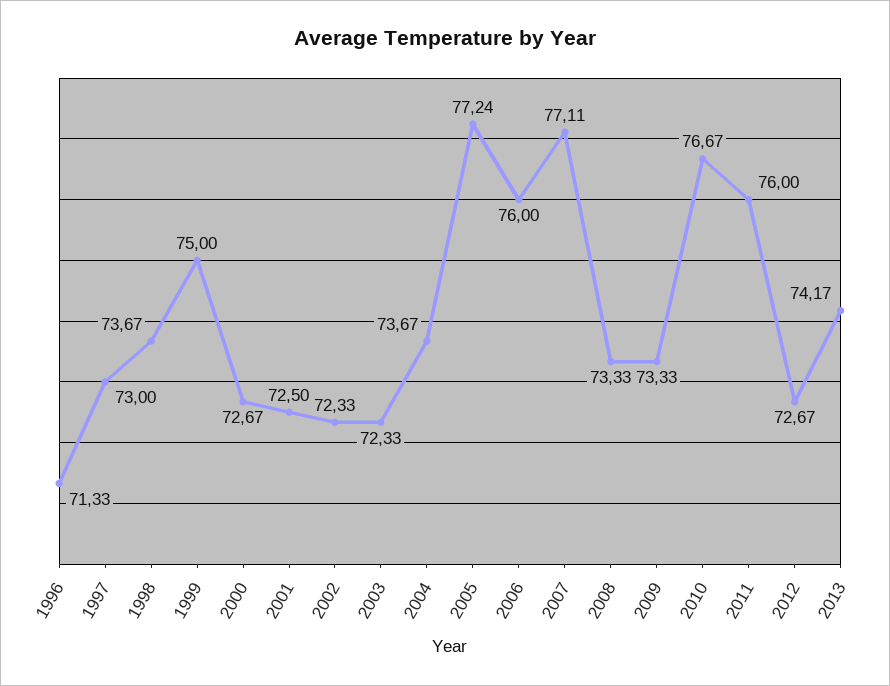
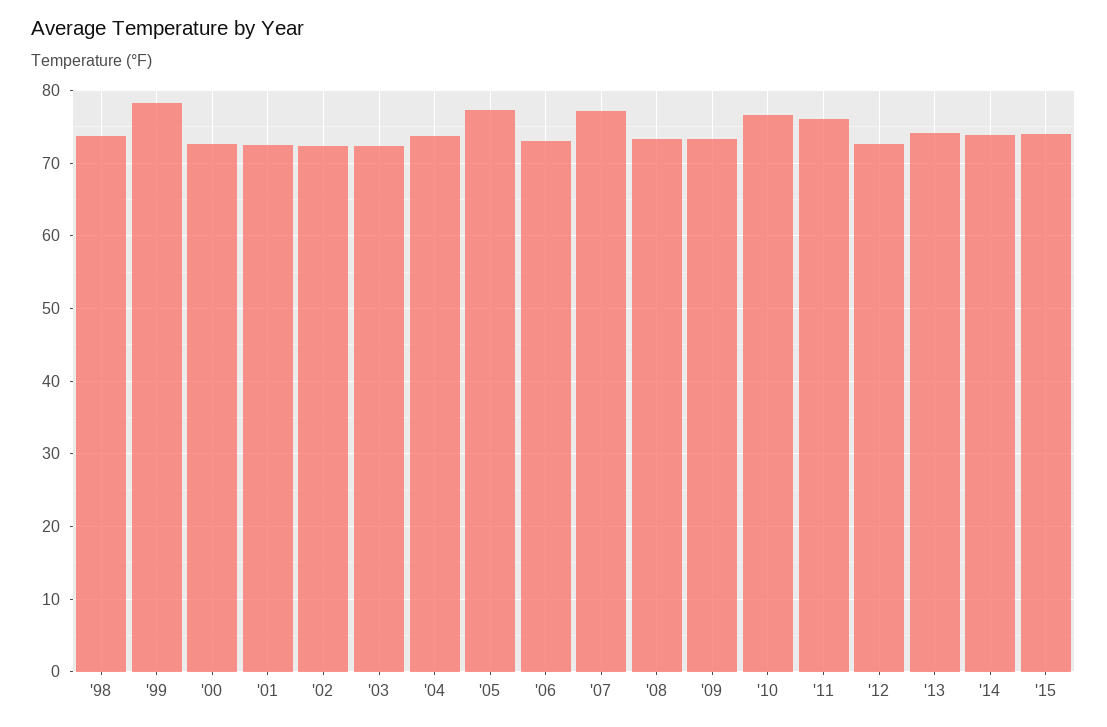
1996: 71.33 -> none
1997: 73 -> none
1999: 75 -> 78
2006: 76 -> 73
'14: none -> 74
'15: none -> 74

